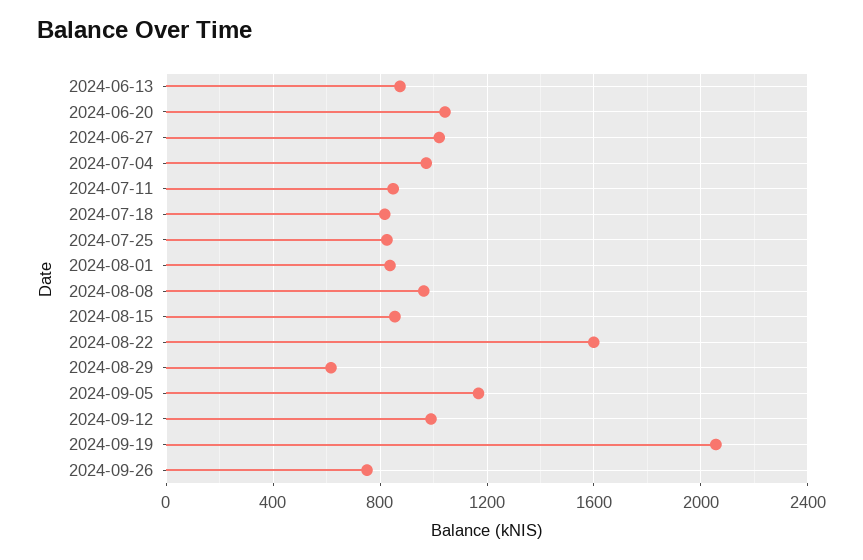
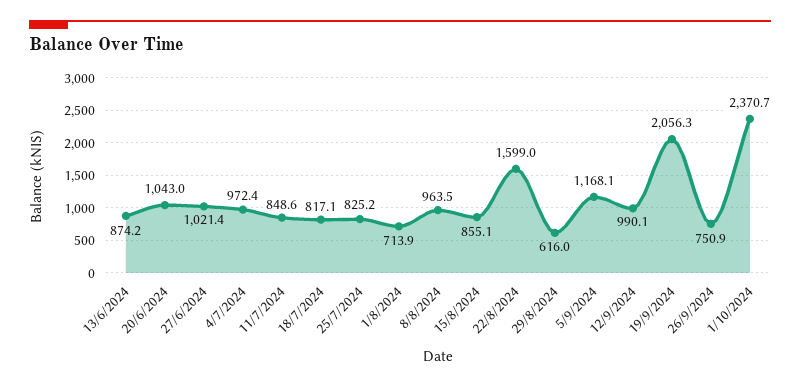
2024-08-01: 850 -> 713.9
1/10/2024: none -> 2370.7

